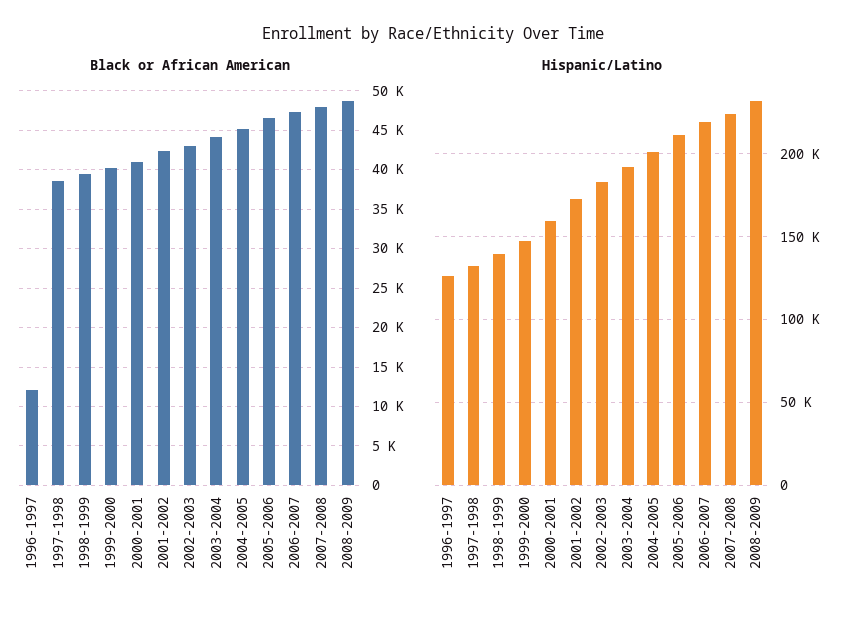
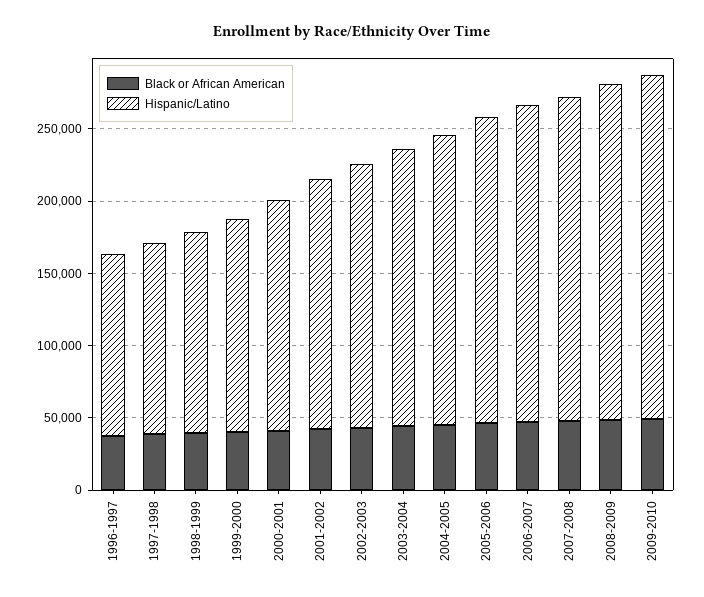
Black or African American, 1996-1997: 12000 -> 40000
Black or African American, 2009-2010: none -> 50000
Hispanic/Latino, 2009-2010: none -> 240000

